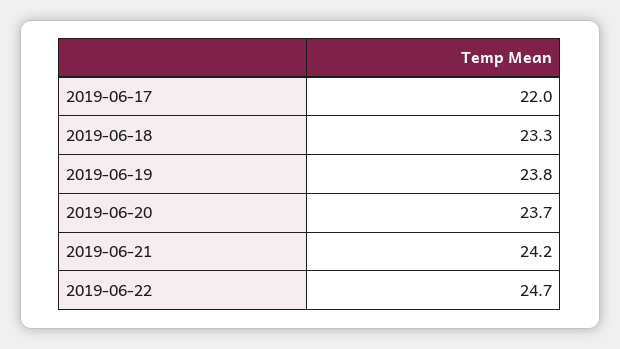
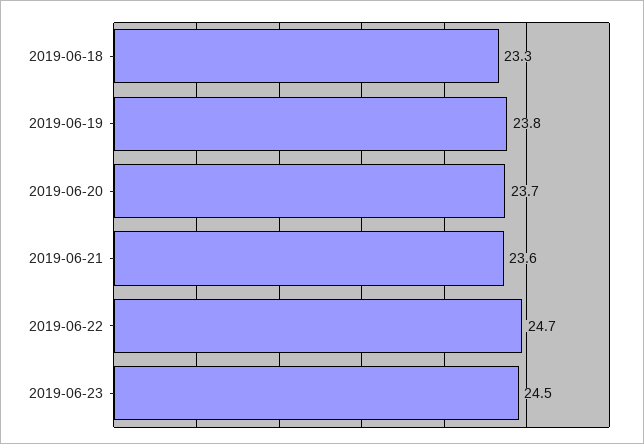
2019-06-17: 22 -> none
2019-06-21: 24.2 -> 23.6
2019-06-23: none -> 24.5

